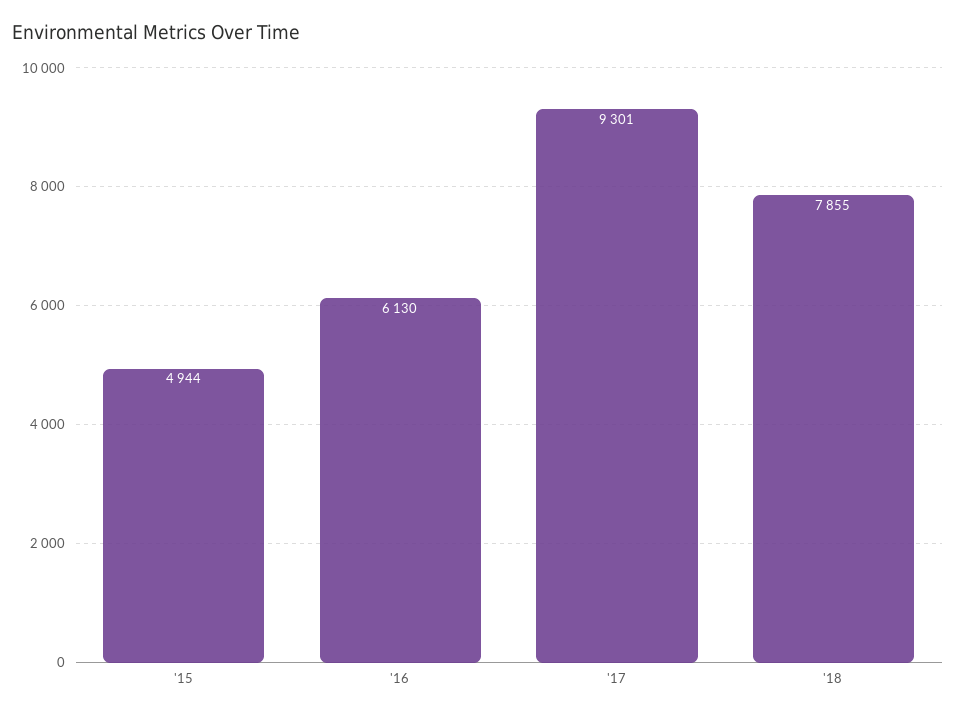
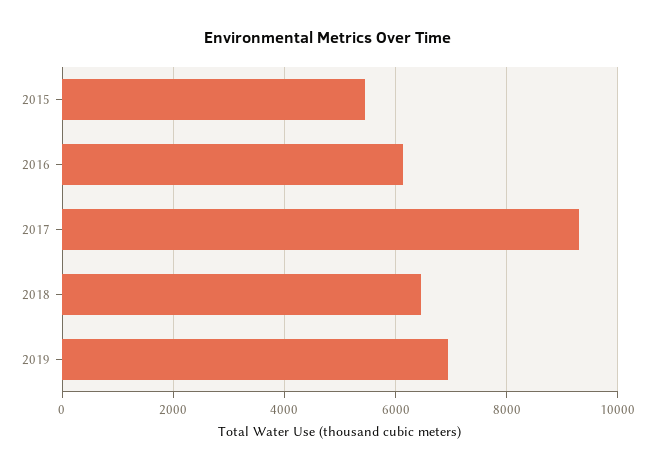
'15: 4944 -> 5400
'18: 7855 -> 6400
2019: none -> 7000

